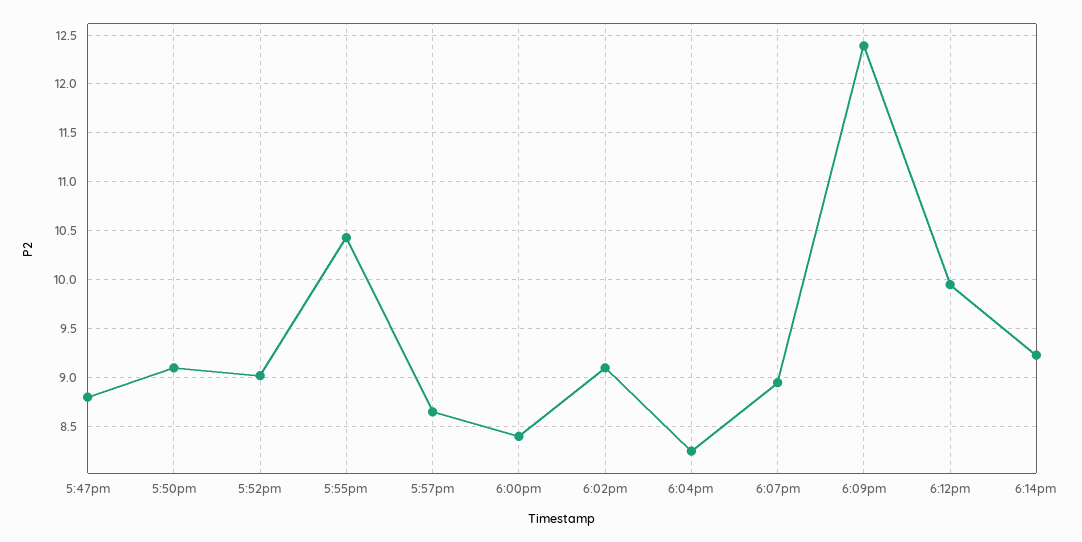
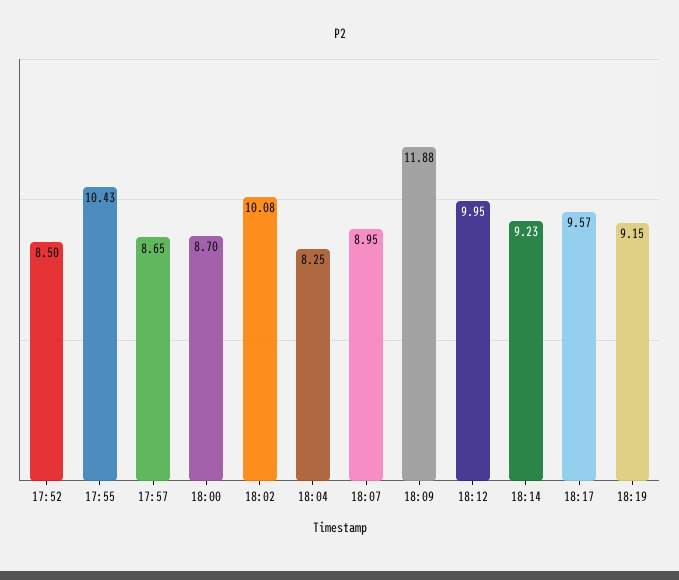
5:47pm: 8.8 -> none
5:50pm: 9.1 -> none
5:52pm: 9 -> 8.5
6:00pm: 8.4 -> 8.7
6:02pm: 9.1 -> 10.08
6:09pm: 12.4 -> 11.88
18:17: none -> 9.57
18:19: none -> 9.15

